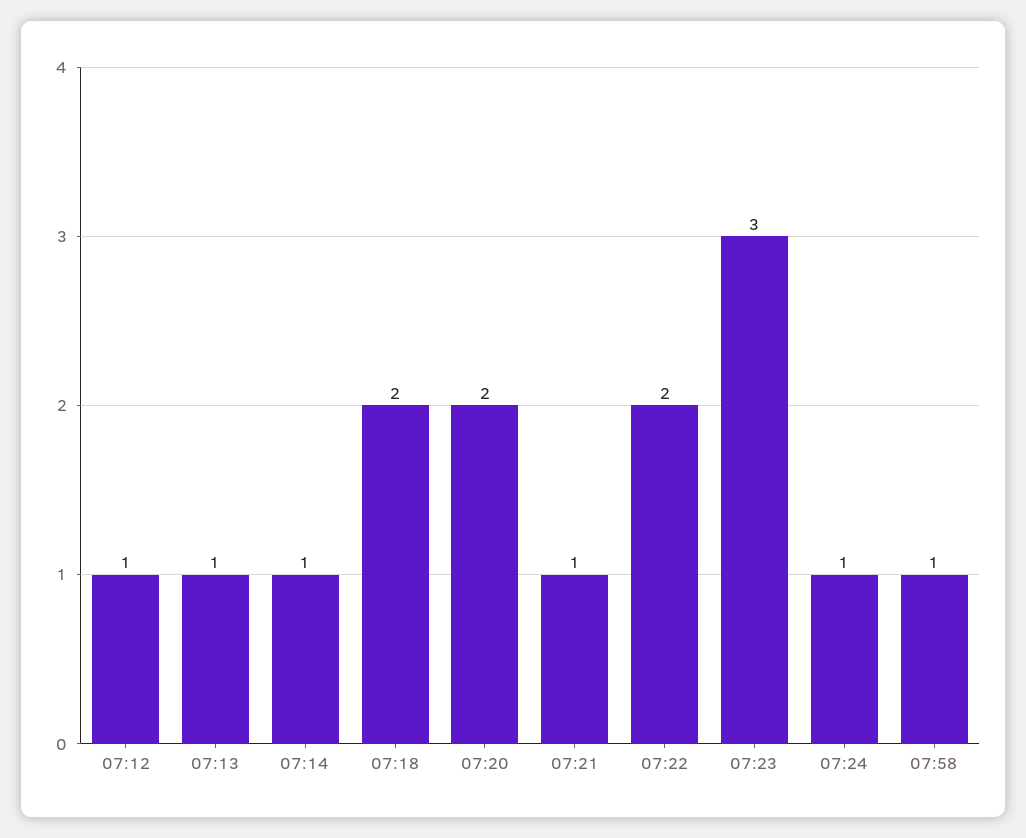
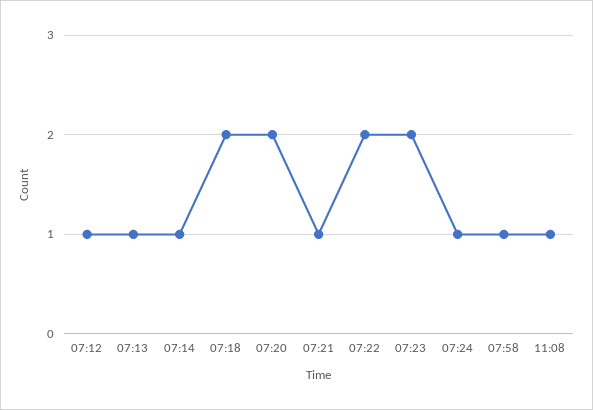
07:23: 3 -> 2
11:08: none -> 1

